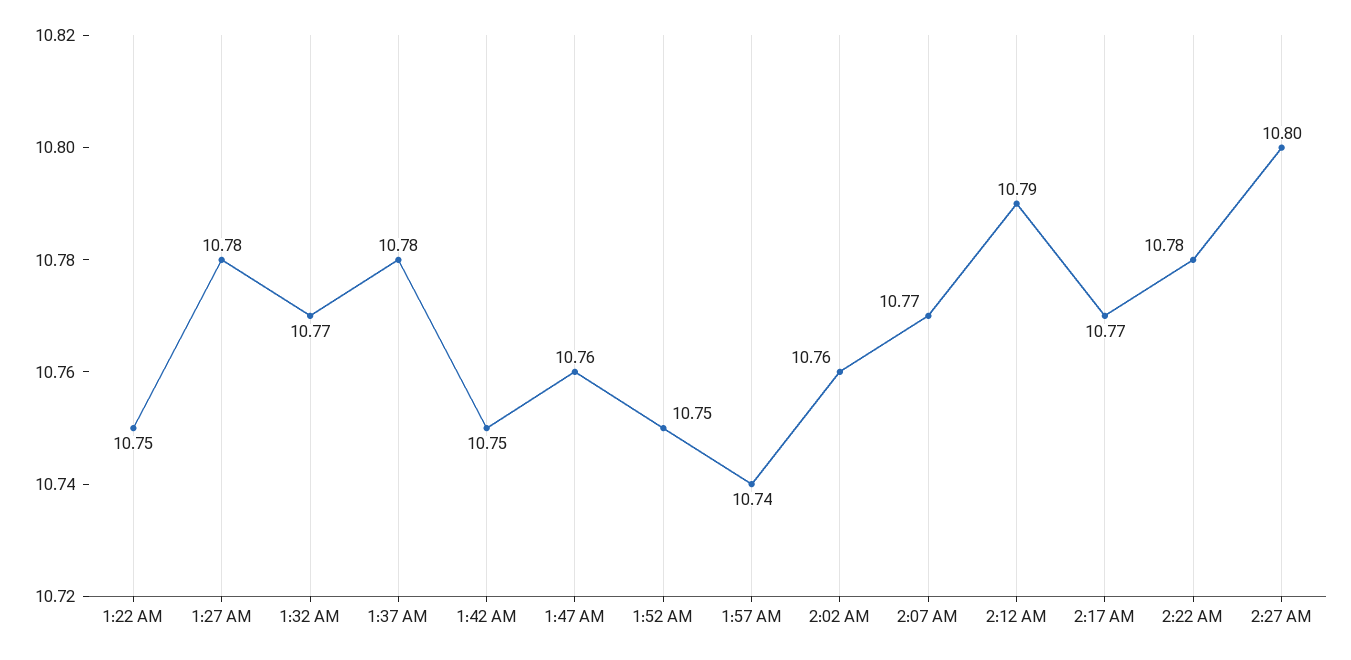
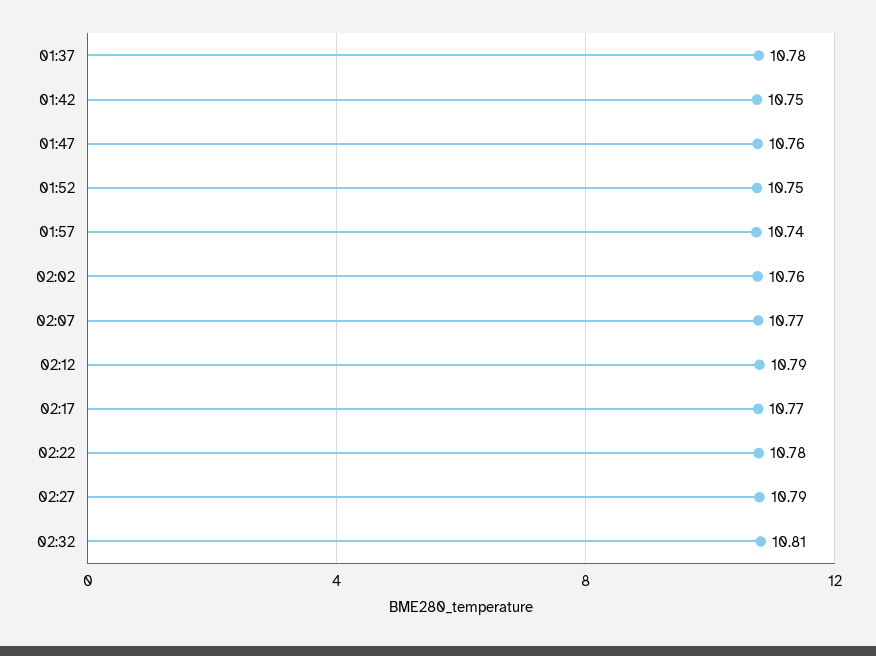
1:22 AM: 10.75 -> none
1:27 AM: 10.78 -> none
1:32 AM: 10.77 -> none
2:27 AM: 10.8 -> 10.79
02:32: none -> 10.81

